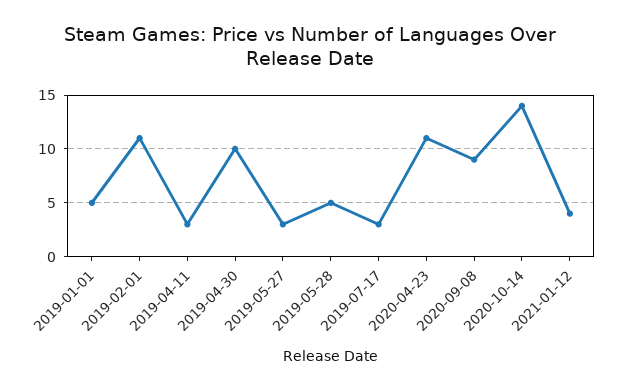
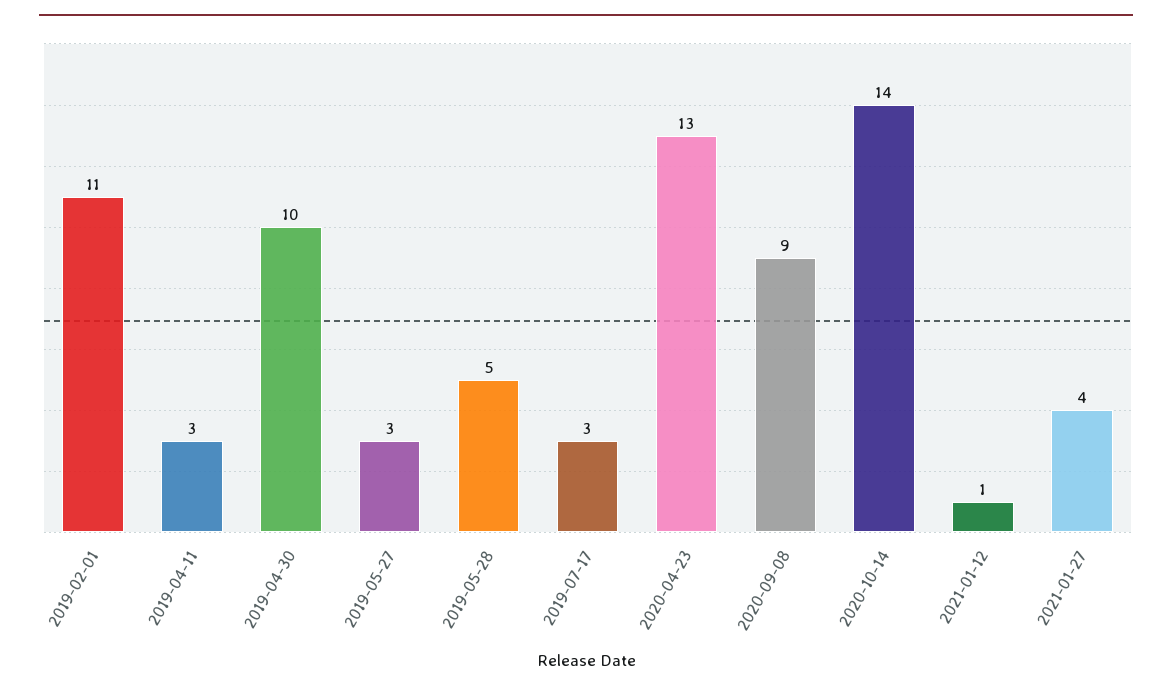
2019-01-01: 5 -> none
2020-04-23: 11 -> 13
2021-01-12: 4 -> 1
2021-01-27: none -> 4

